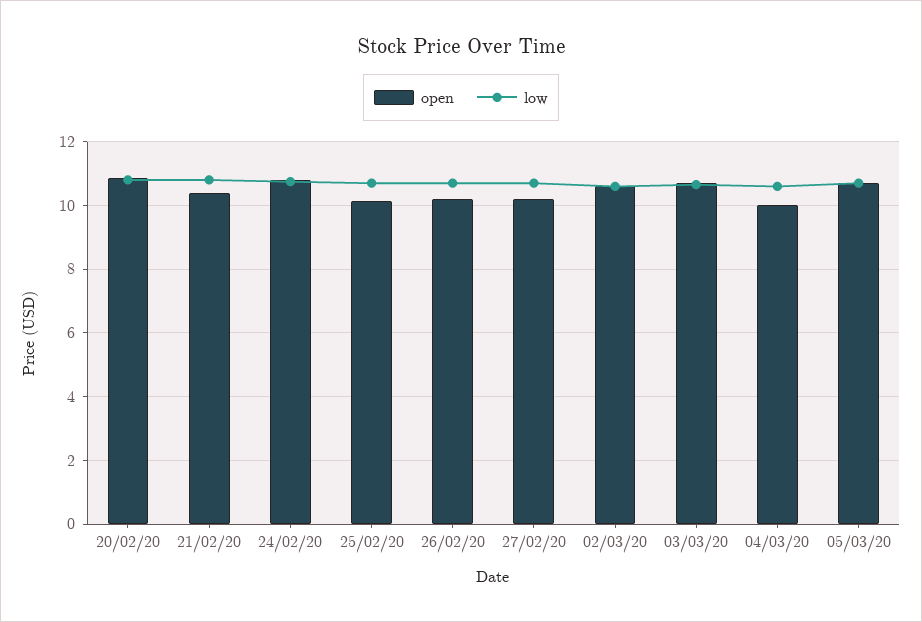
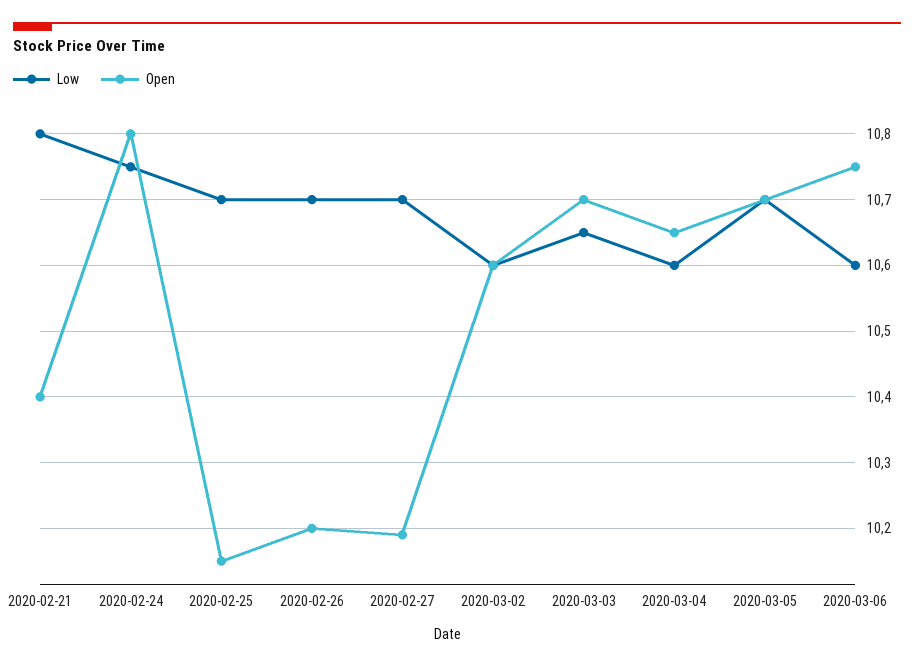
open, 20/02/20: 10.8 -> none
low, 20/02/20: 10.8 -> none
open, 04/03/20: 10 -> 10.65
low, 2020-03-06: none -> 10.6
open, 2020-03-06: none -> 10.75

